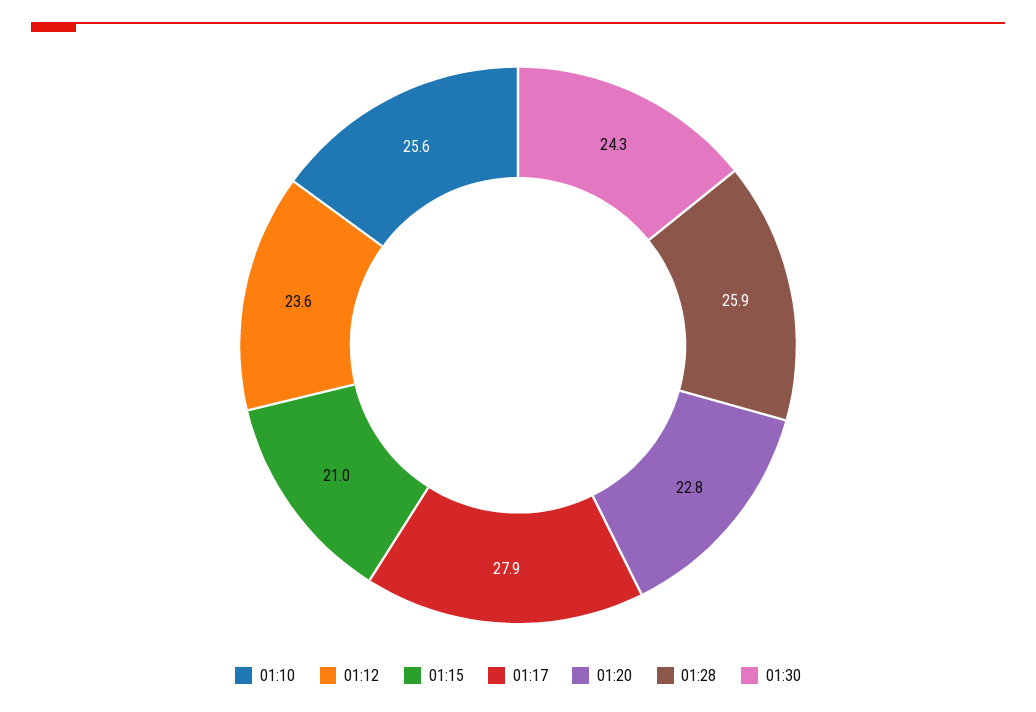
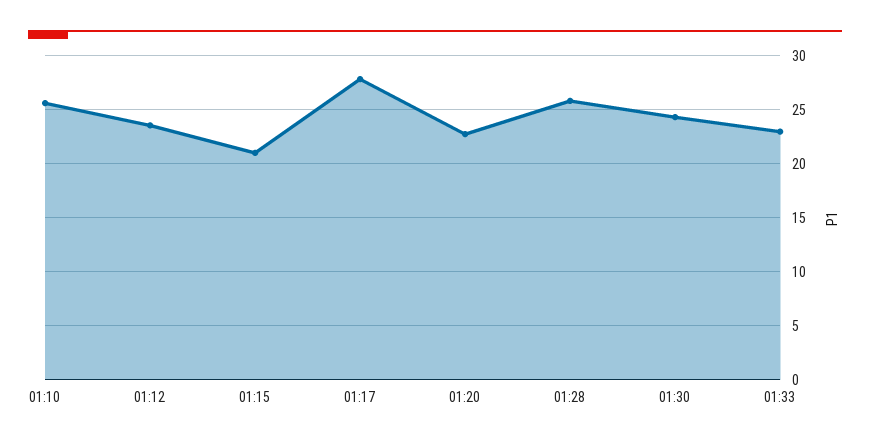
01:33: none -> 23

